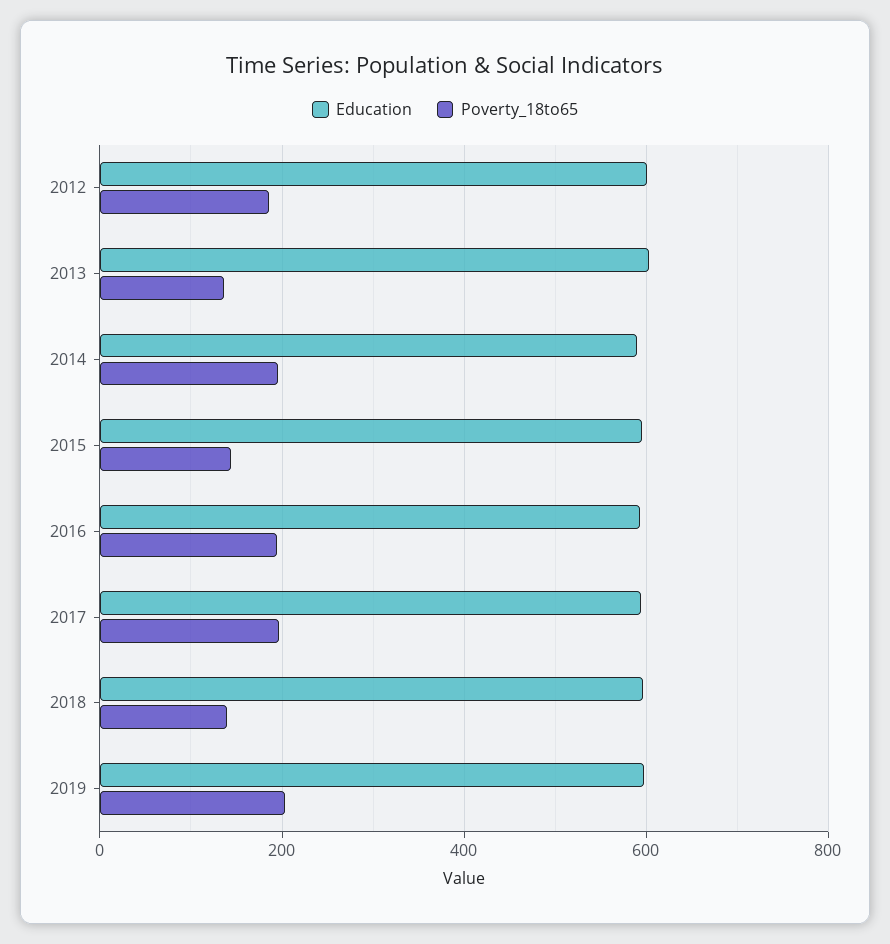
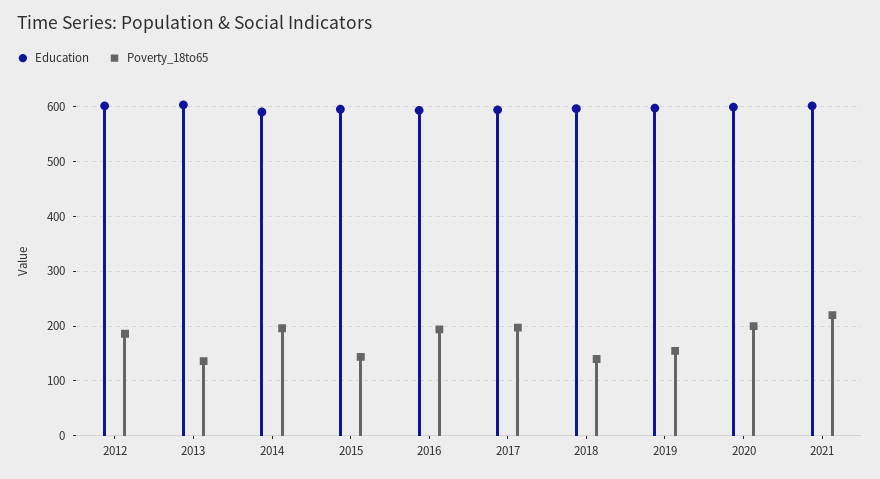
Poverty_18to65, 2019: 200 -> 160
Education, 2020: none -> 600
Poverty_18to65, 2020: none -> 200
Education, 2021: none -> 600
Poverty_18to65, 2021: none -> 220

